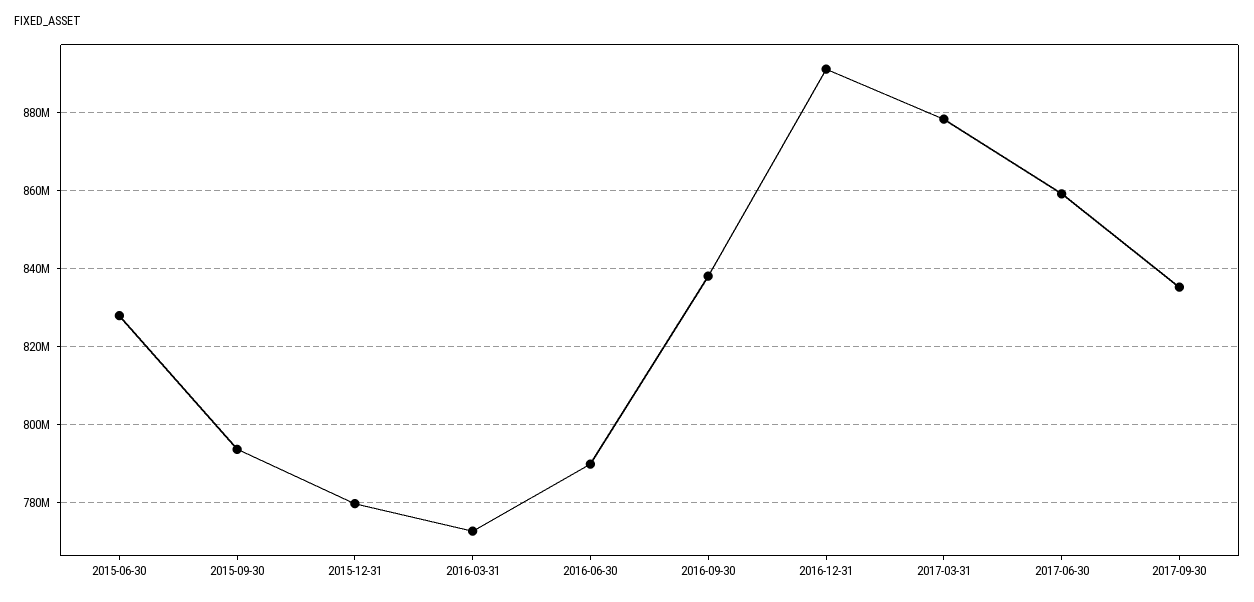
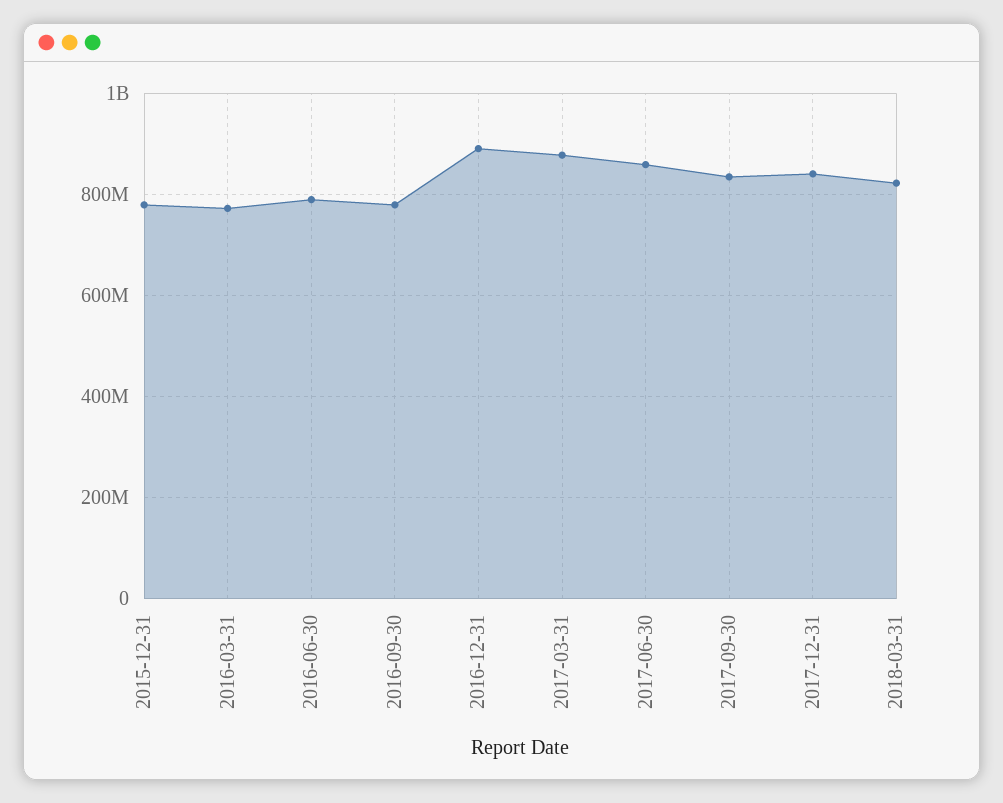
2015-06-30: 828000000 -> none
2015-09-30: 794000000 -> none
2016-09-30: 838000000 -> 780000000
2017-12-31: none -> 840000000
2018-03-31: none -> 820000000

